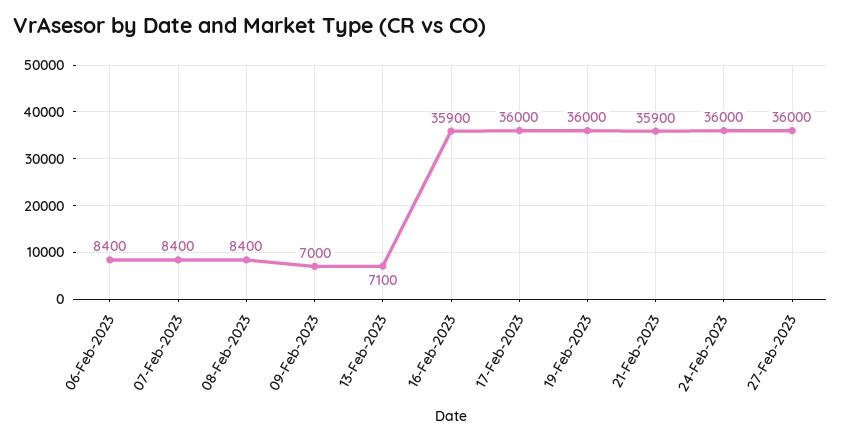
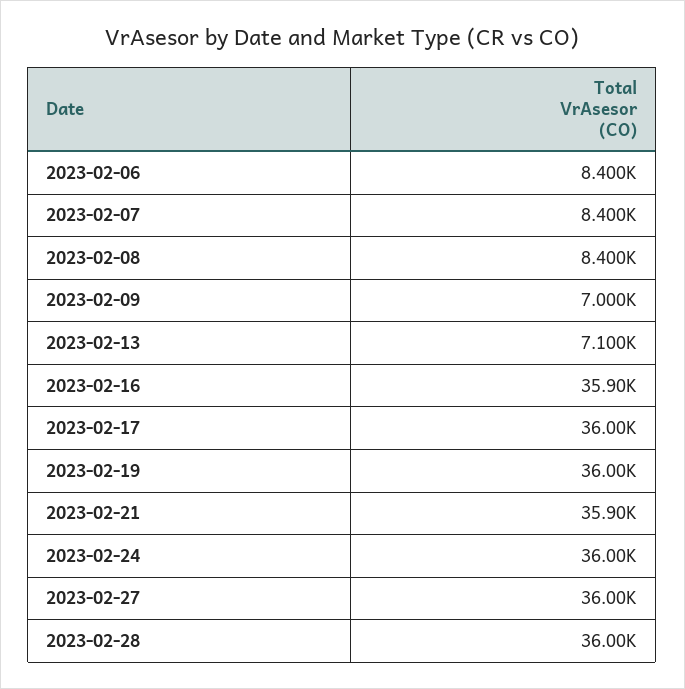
2023-02-28: none -> 36000

